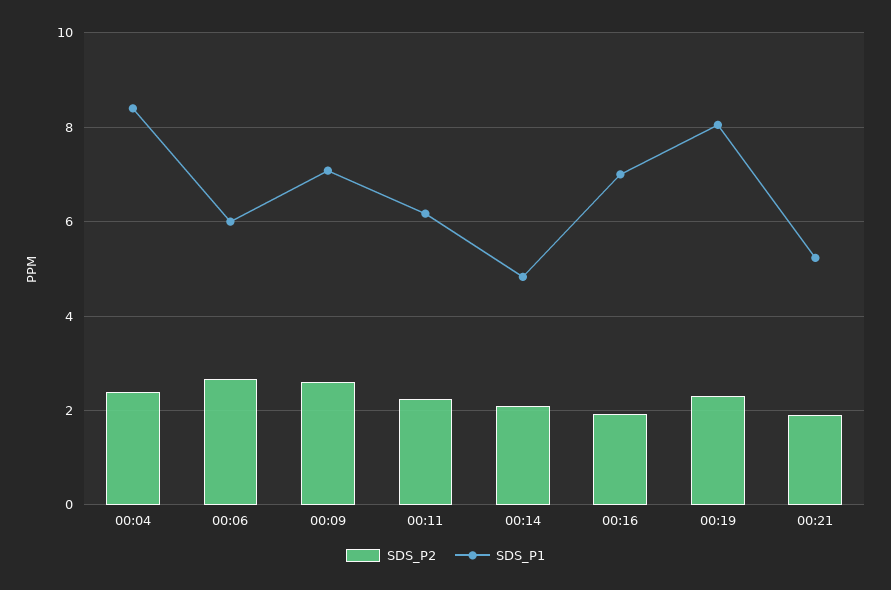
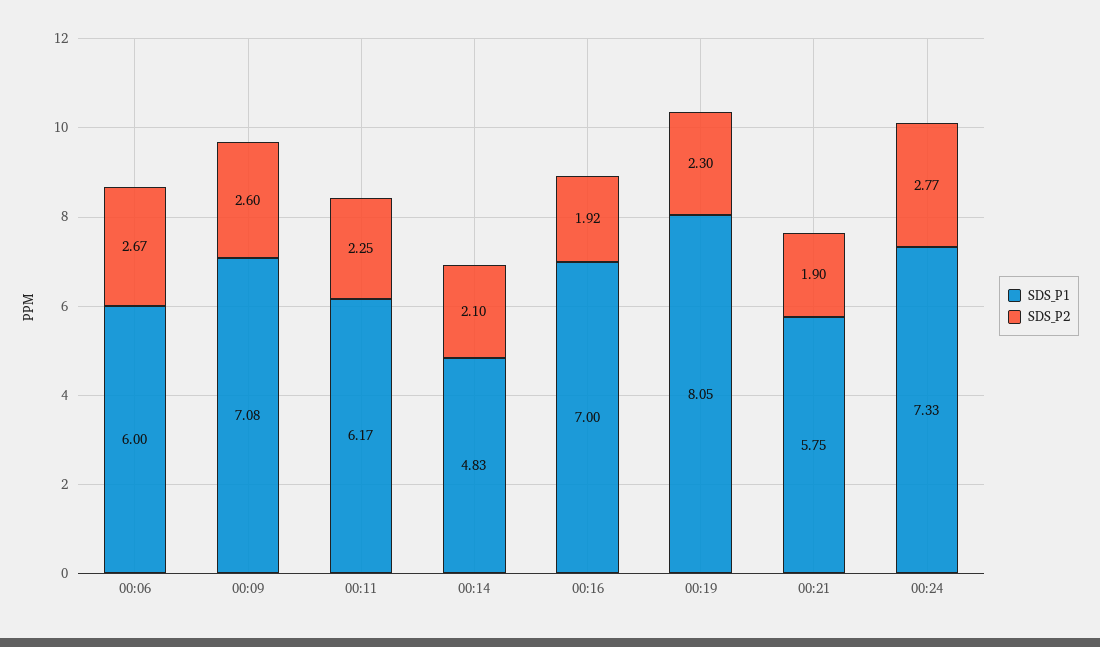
SDS_P2, 00:04: 2.4 -> none
SDS_P1, 00:04: 8.4 -> none
SDS_P1, 00:21: 5.2 -> 5.75
SDS_P1, 00:24: none -> 7.33
SDS_P2, 00:24: none -> 2.77

